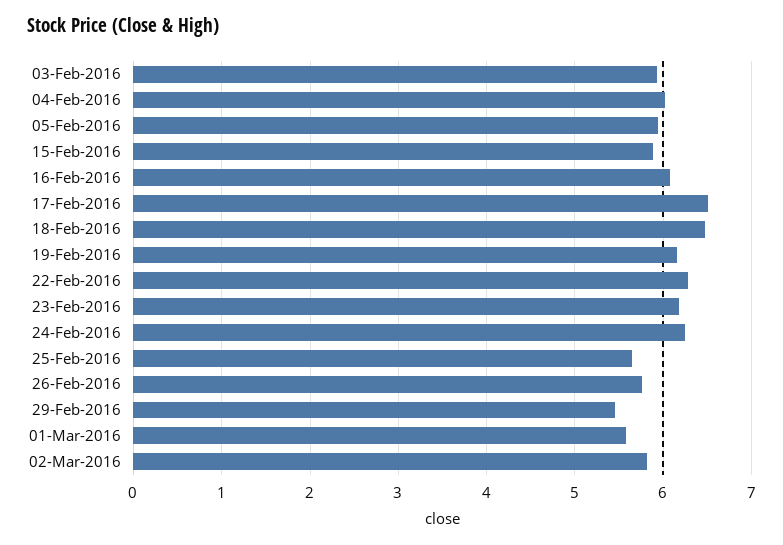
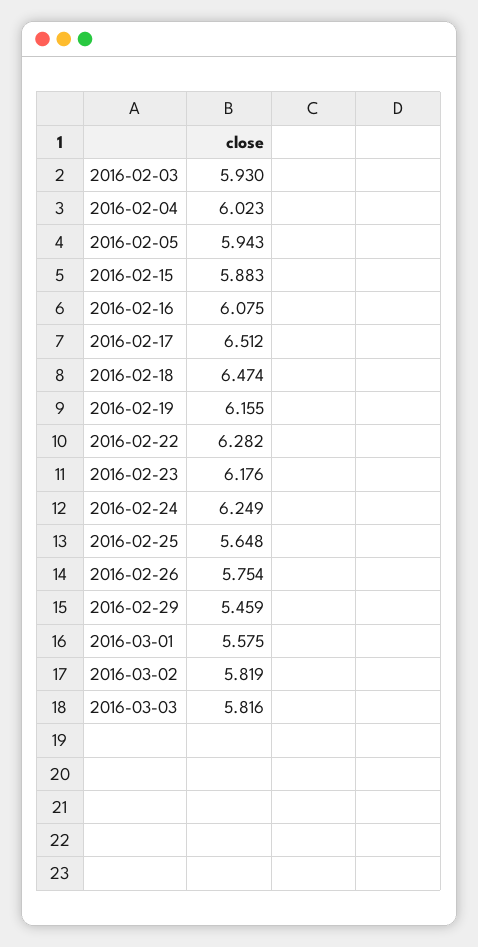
2016-03-03: none -> 5.816

